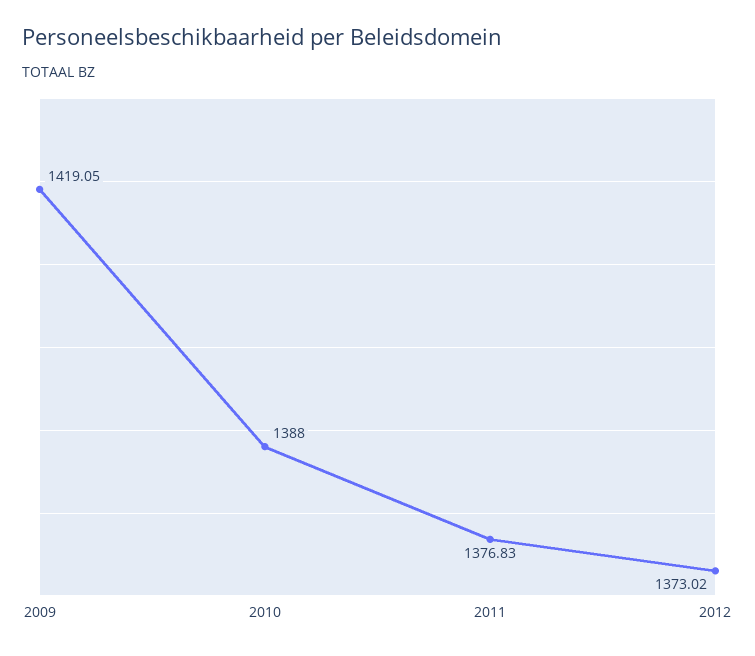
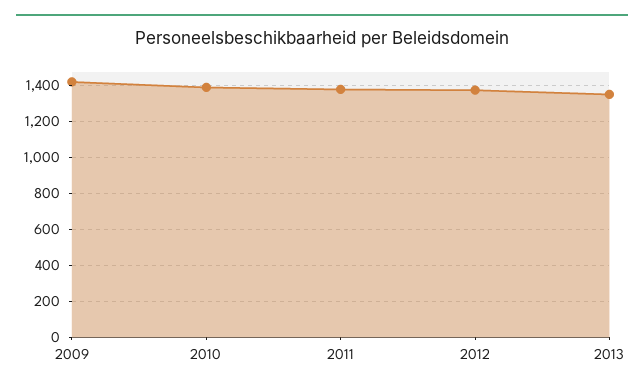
2013: none -> 1350

